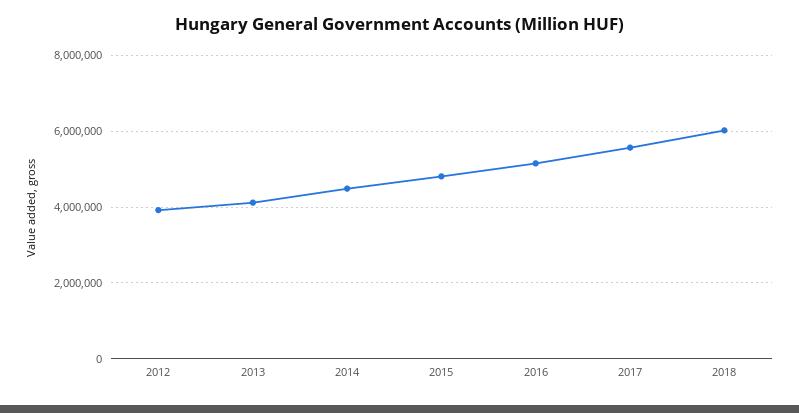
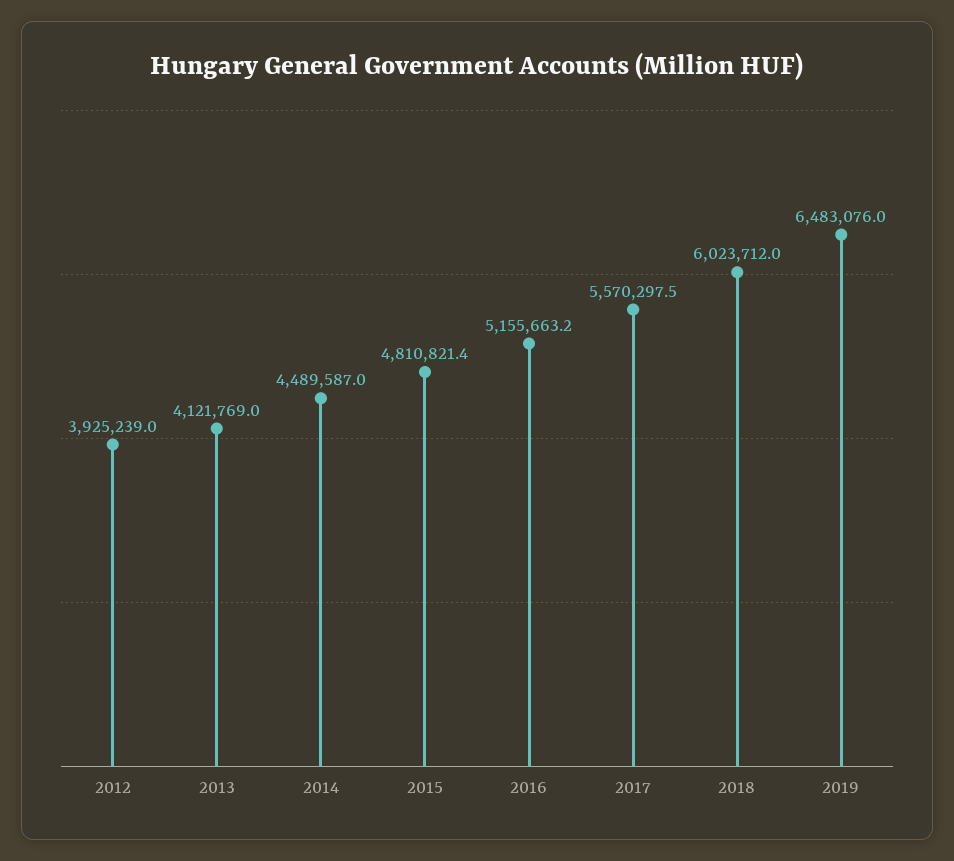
2019: none -> 6483076

